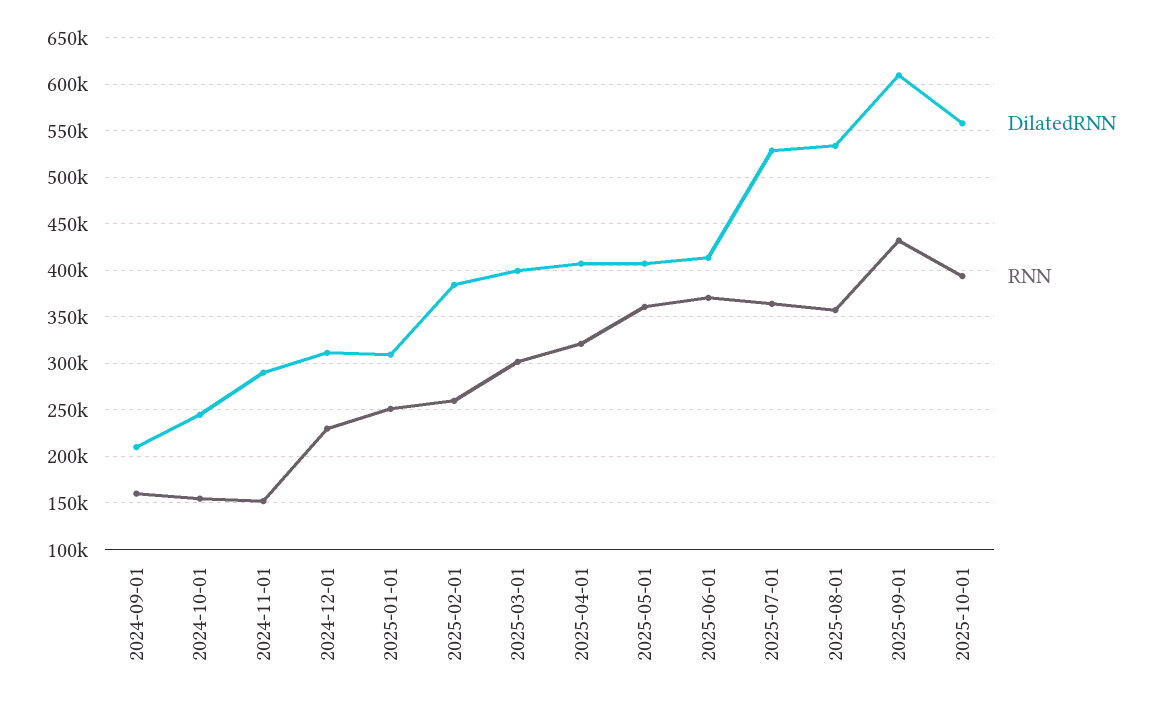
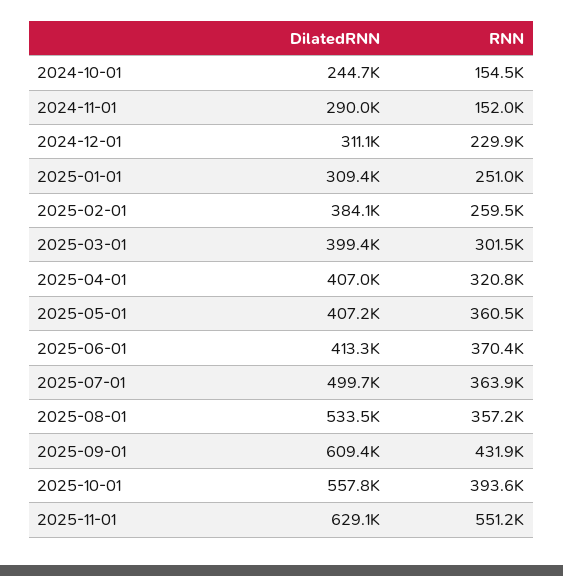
DilatedRNN, 2024-09-01: 210000 -> none
RNN, 2024-09-01: 160000 -> none
DilatedRNN, 2025-07-01: 530000 -> 499700
DilatedRNN, 2025-11-01: none -> 629100
RNN, 2025-11-01: none -> 551200

